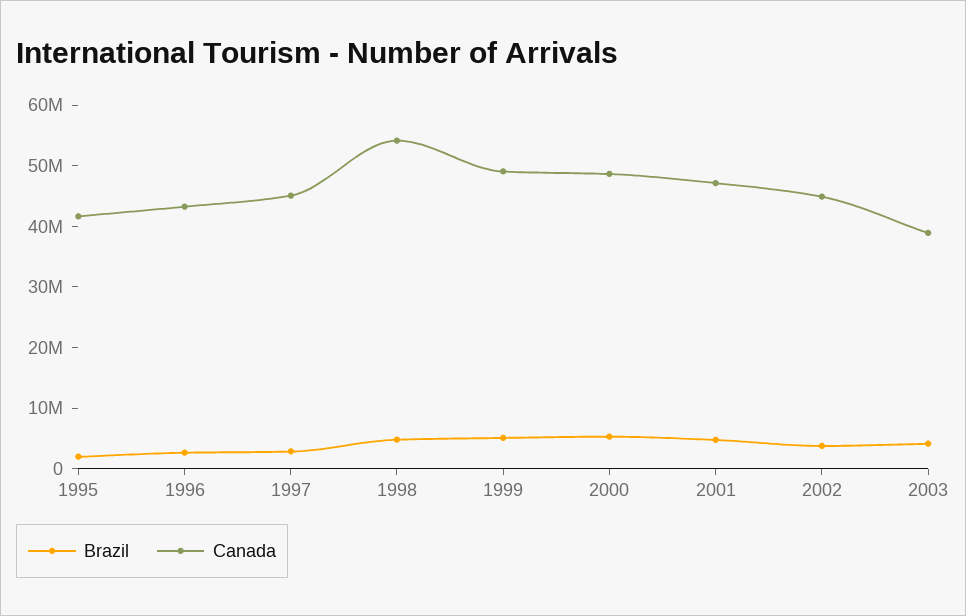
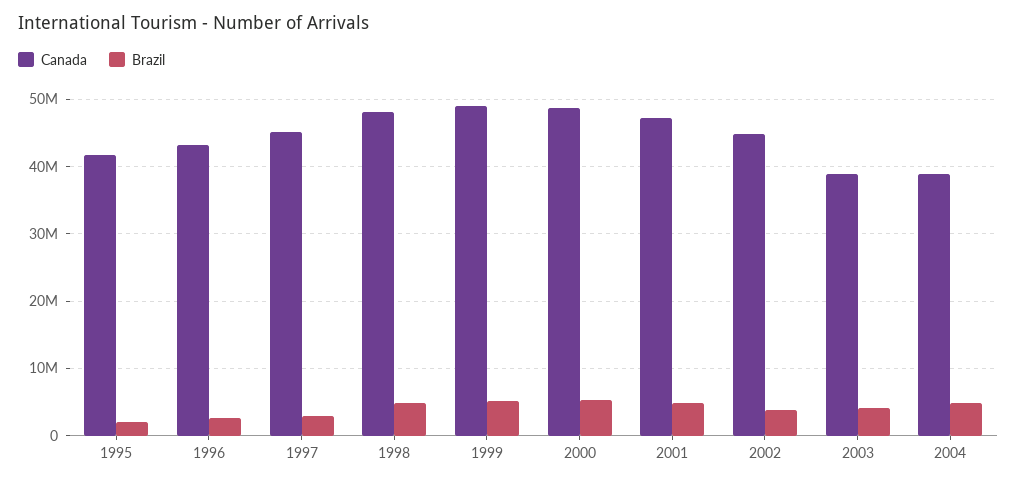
Canada, 1998: 54000000 -> 48000000
Canada, 2004: none -> 39000000
Brazil, 2004: none -> 5000000

